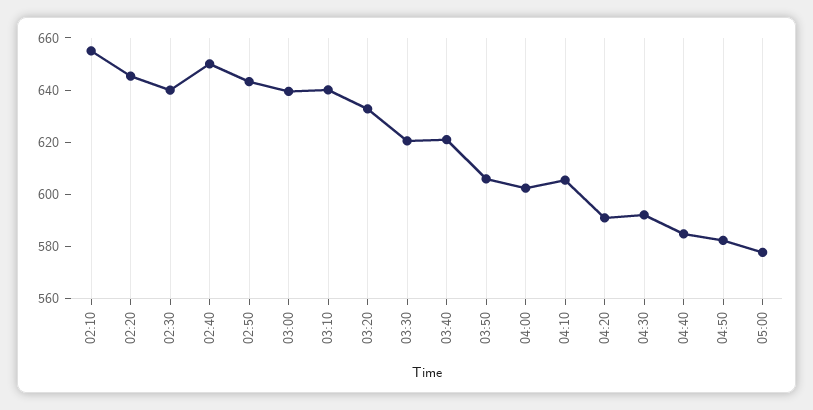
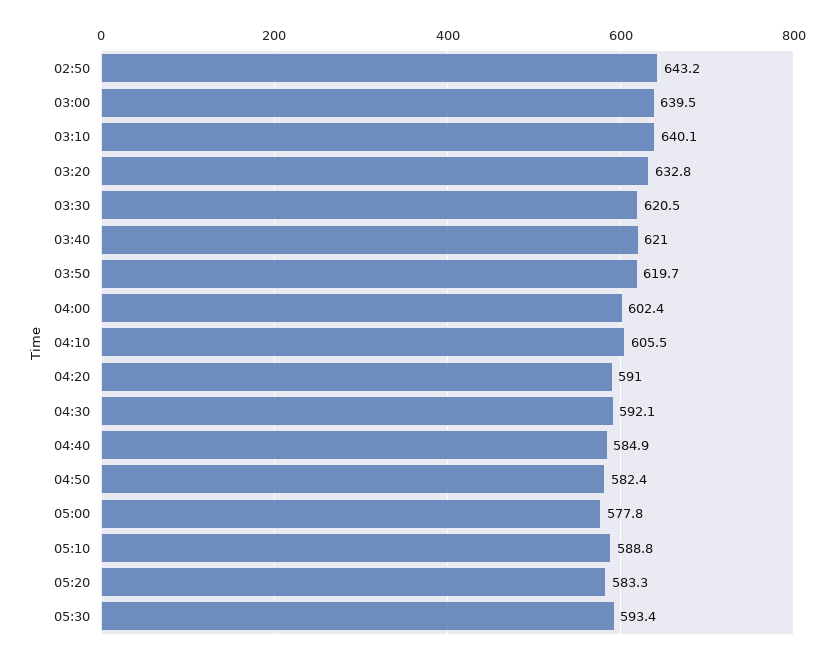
02:10: 655 -> none
02:20: 645 -> none
02:30: 640 -> none
02:40: 650 -> none
03:50: 605 -> 619.7
05:10: none -> 588.8
05:20: none -> 583.3
05:30: none -> 593.4

